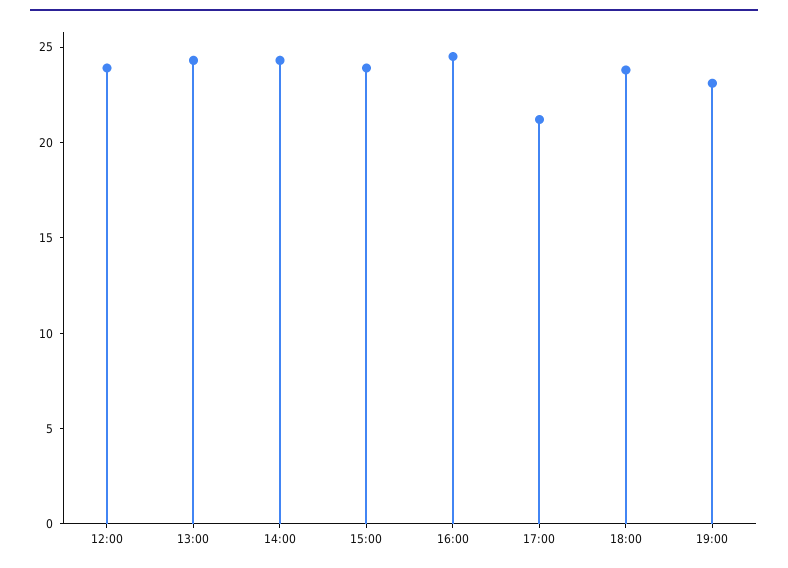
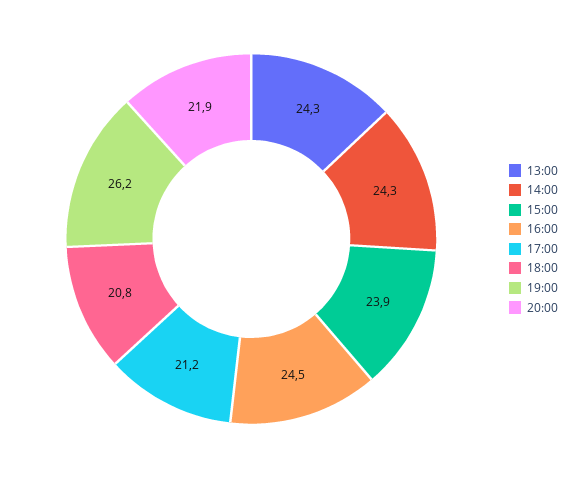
12:00: 24 -> none
18:00: 24 -> 20.8
19:00: 23 -> 26.2
20:00: none -> 21.9

